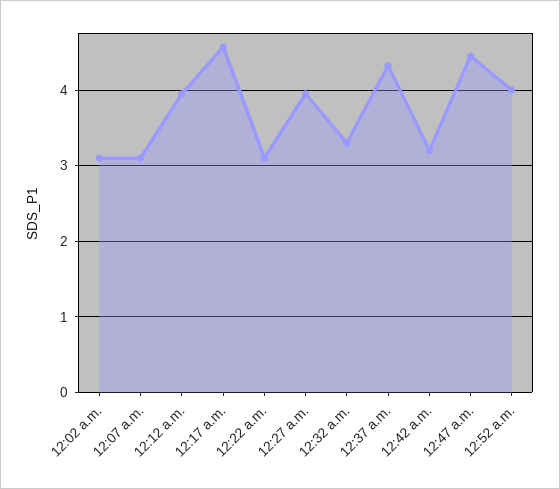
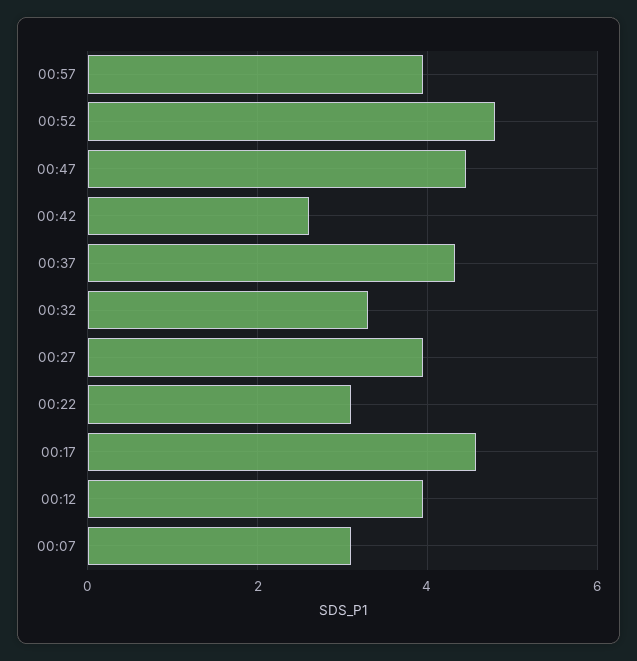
12:02 a.m.: 3.1 -> none
12:42 a.m.: 3.2 -> 2.6
12:52 a.m.: 4 -> 4.8
00:57: none -> 4

